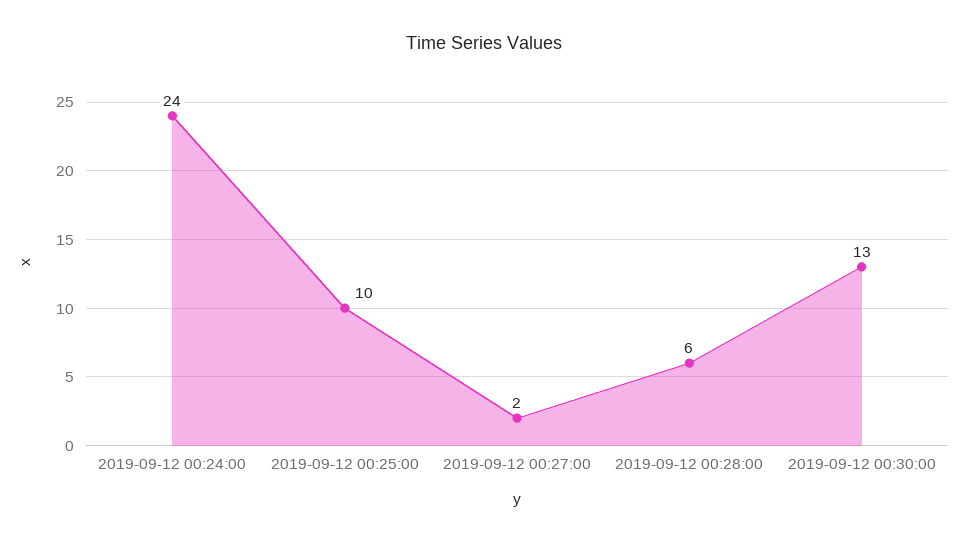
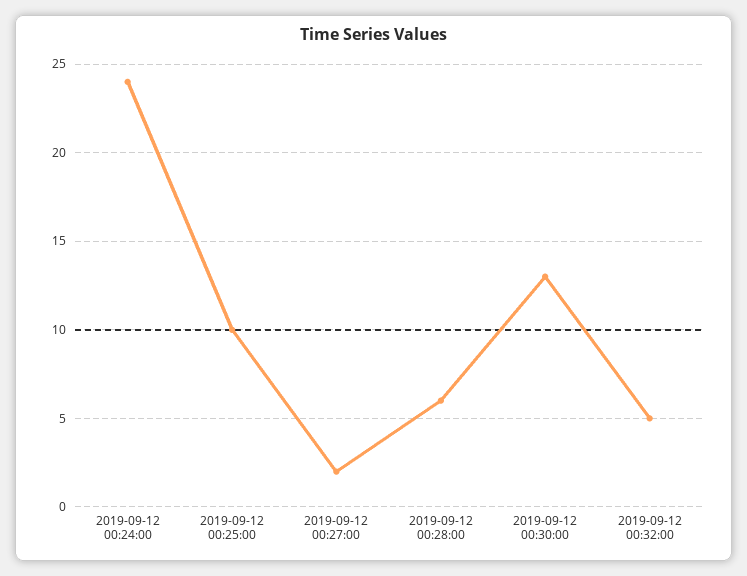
2019-09-12 00:32:00: none -> 5

